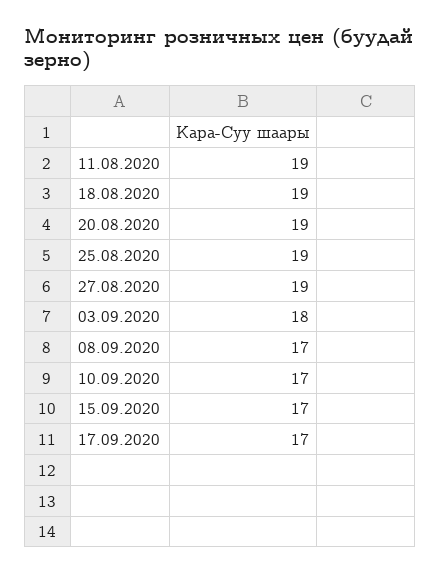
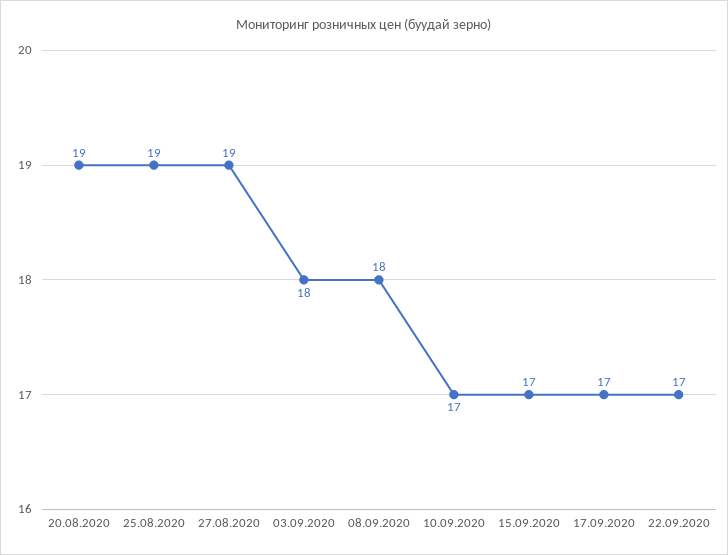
11.08.2020: 19 -> none
18.08.2020: 19 -> none
08.09.2020: 17 -> 18
22.09.2020: none -> 17

